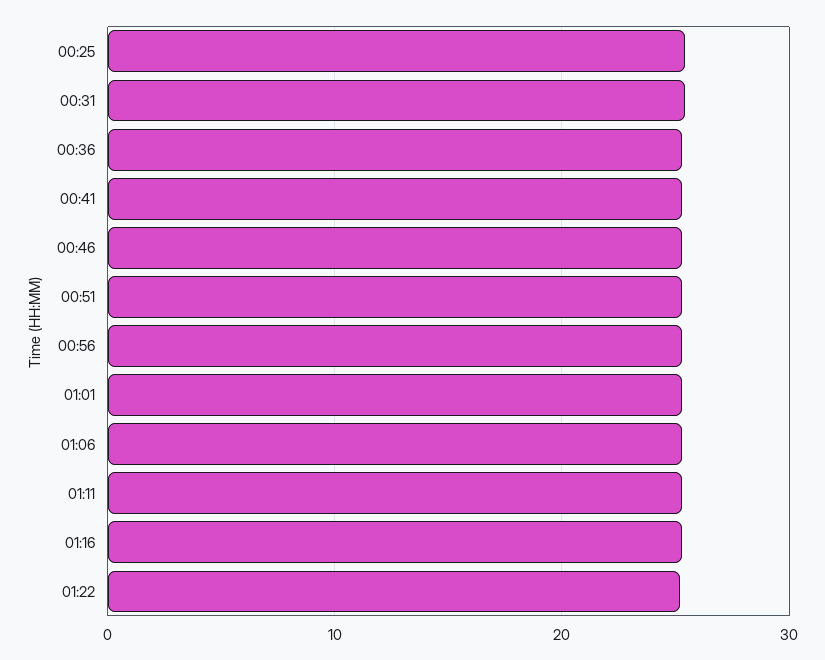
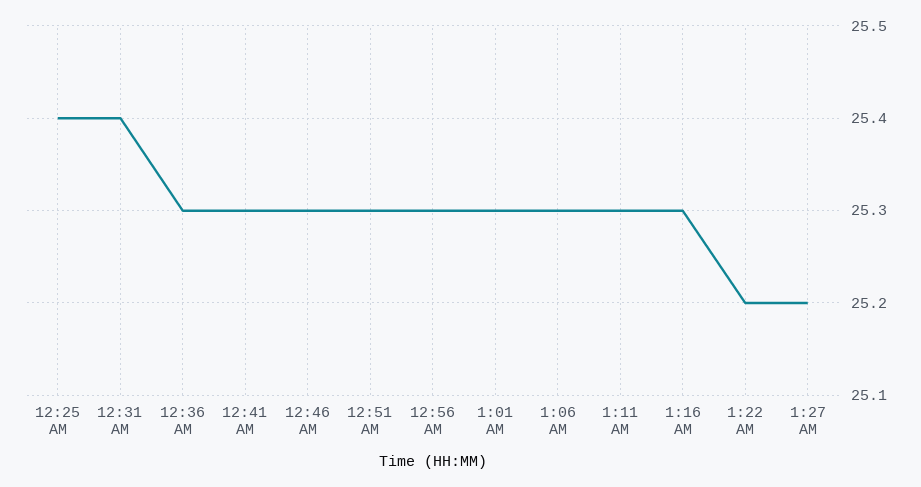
1:27 AM: none -> 25.2

